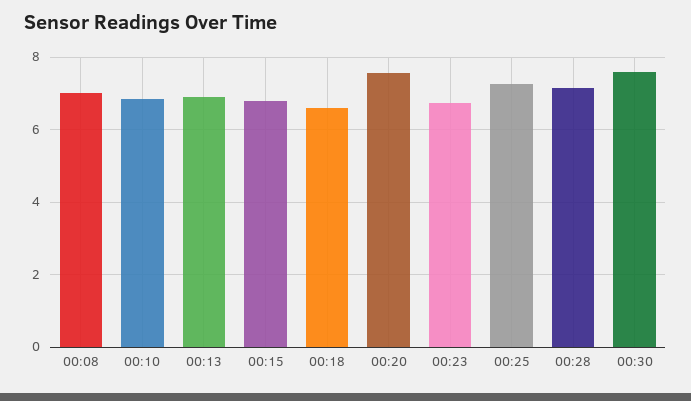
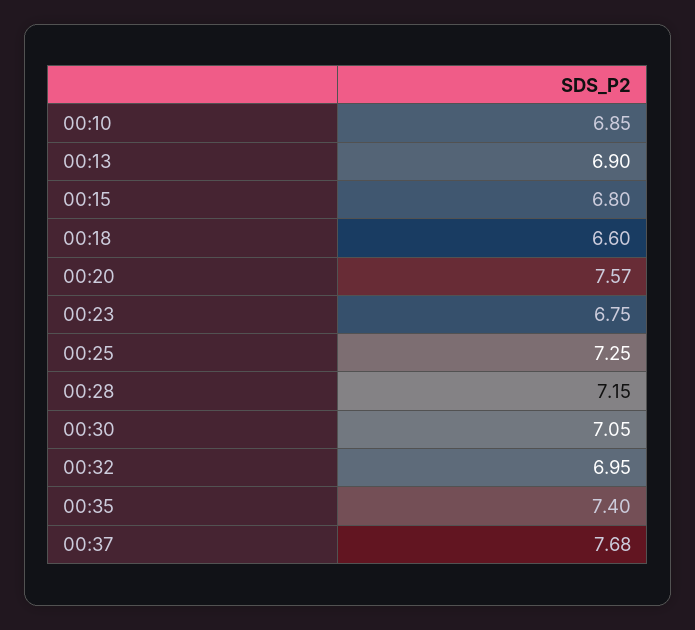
00:08: 7 -> none
00:30: 7.6 -> 7.05
00:32: none -> 6.95
00:35: none -> 7.4
00:37: none -> 7.68

